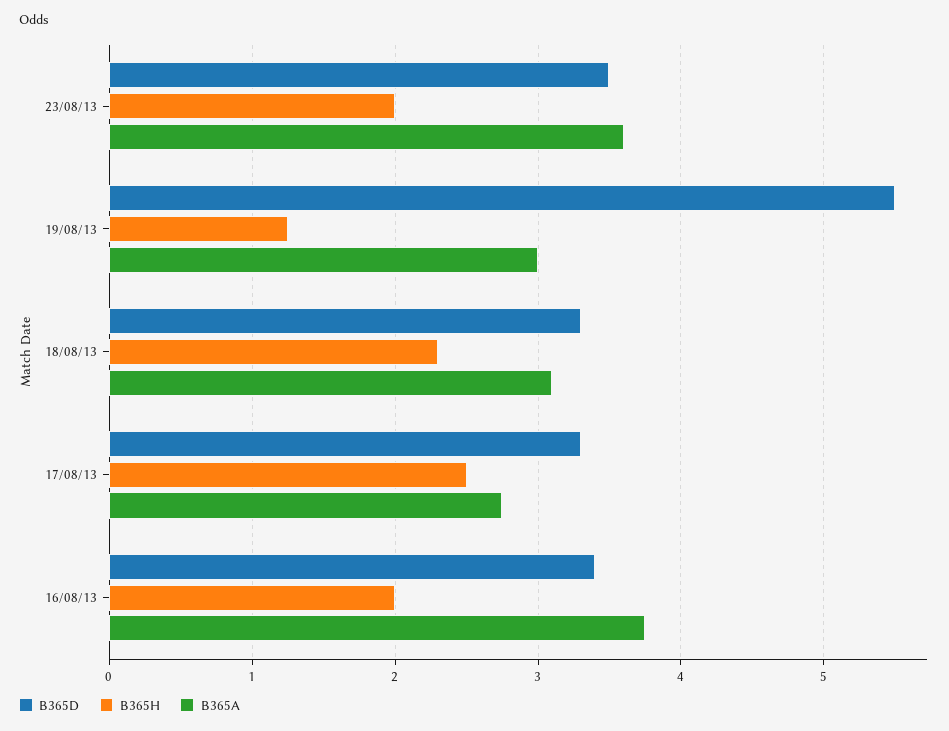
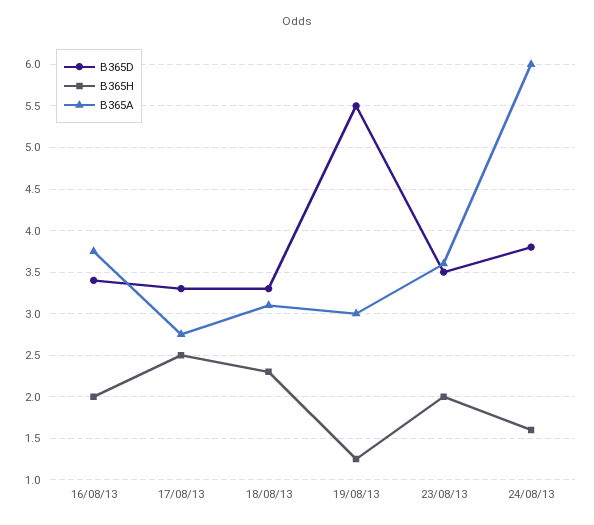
B365D, 24/08/13: none -> 3.8
B365H, 24/08/13: none -> 1.6
B365A, 24/08/13: none -> 6

